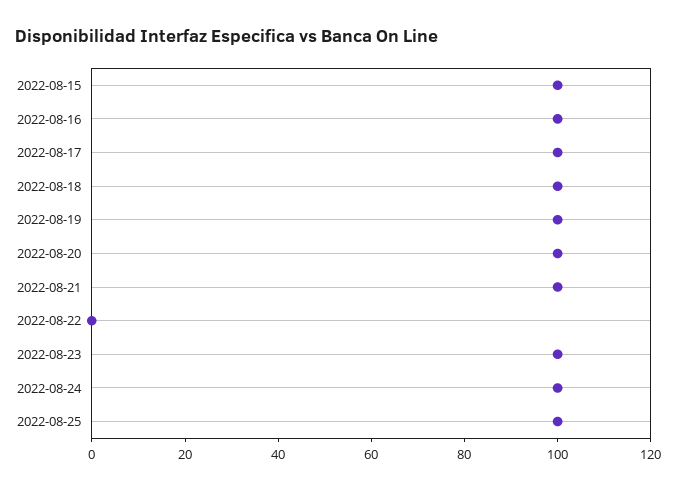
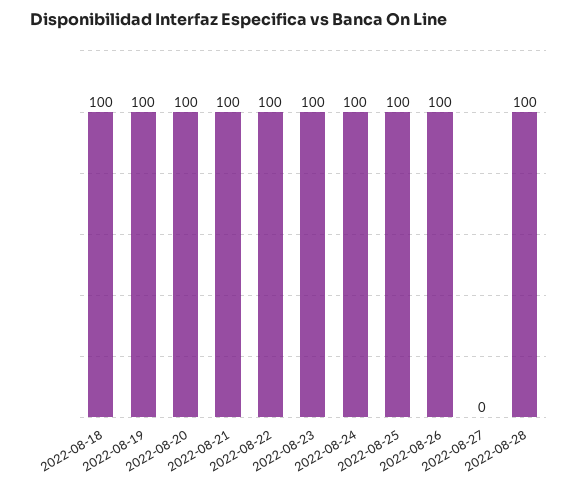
2022-08-15: 100 -> none
2022-08-16: 100 -> none
2022-08-17: 100 -> none
2022-08-22: 0 -> 100
2022-08-26: none -> 100
2022-08-27: none -> 0
2022-08-28: none -> 100

